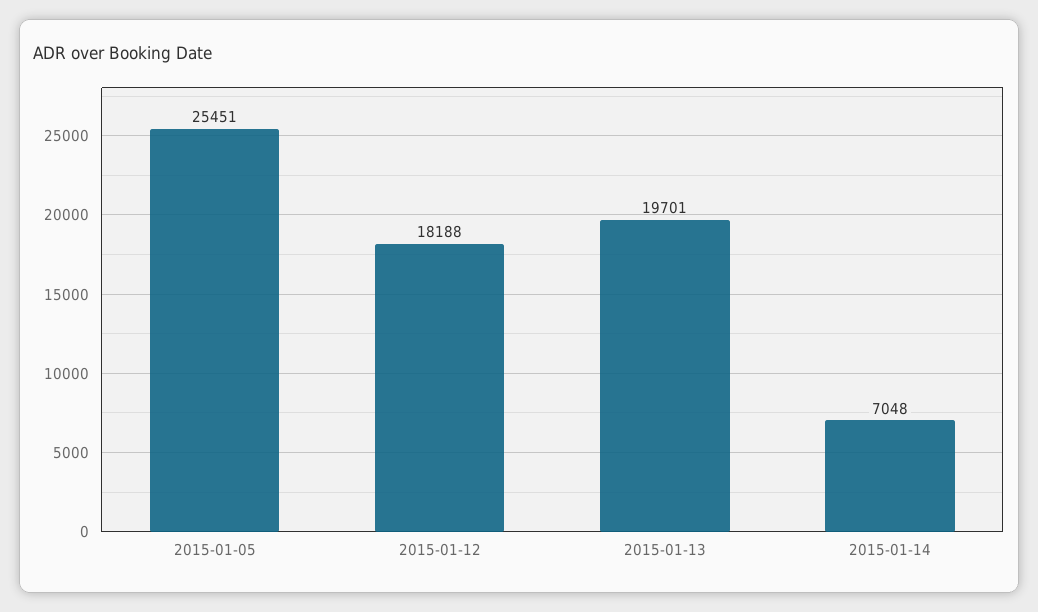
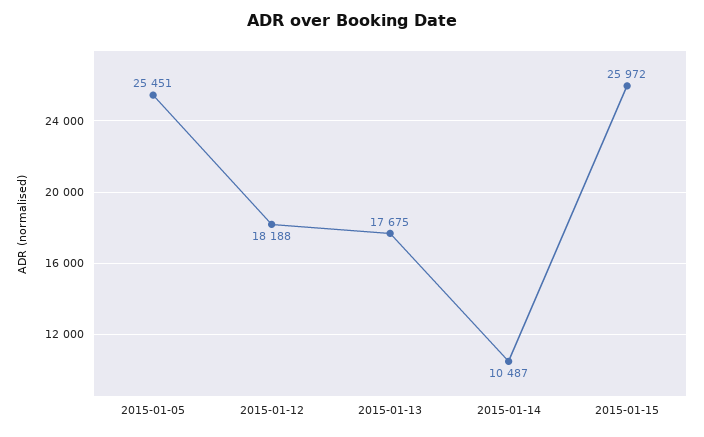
2015-01-13: 19701 -> 17675
2015-01-14: 7048 -> 10487
2015-01-15: none -> 25972

